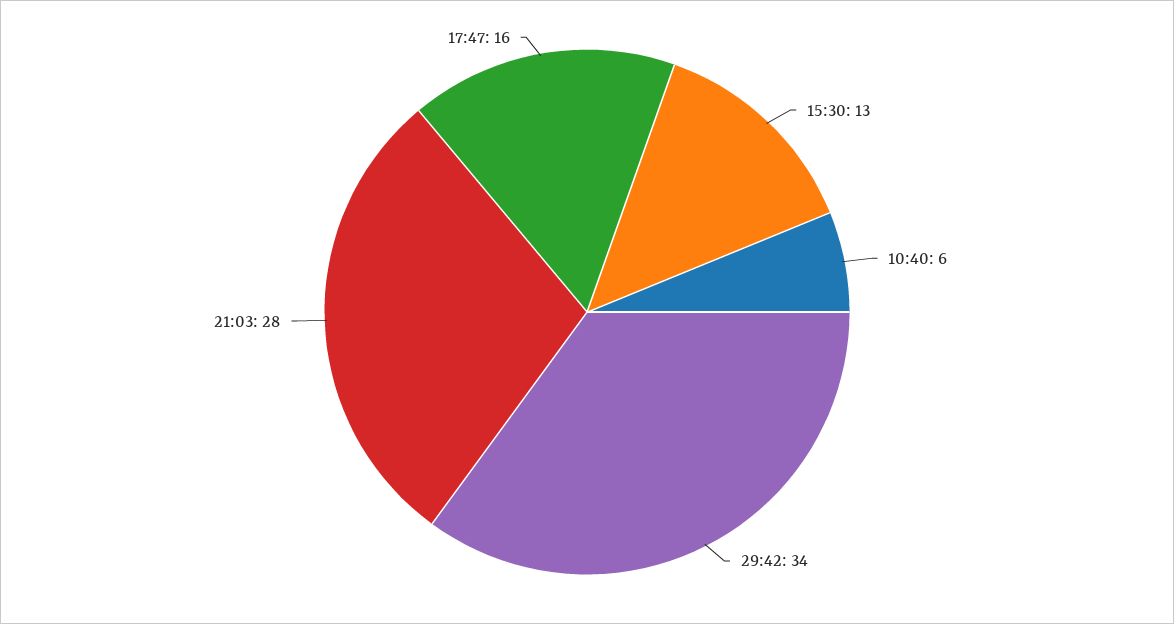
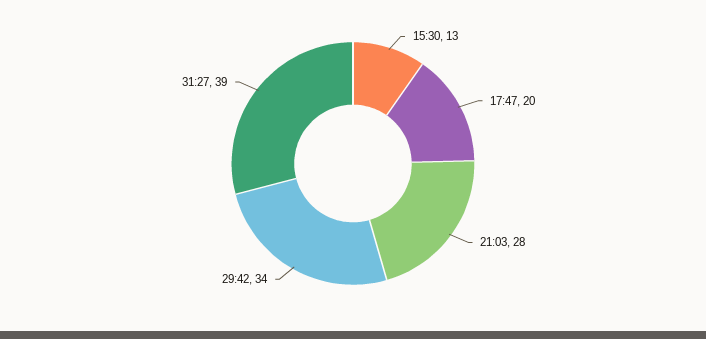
10:40: 6 -> none
17:47: 16 -> 20
31:27: none -> 39

